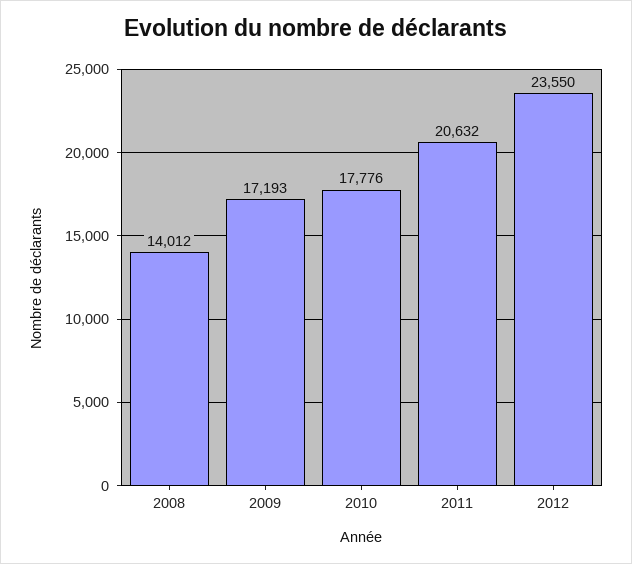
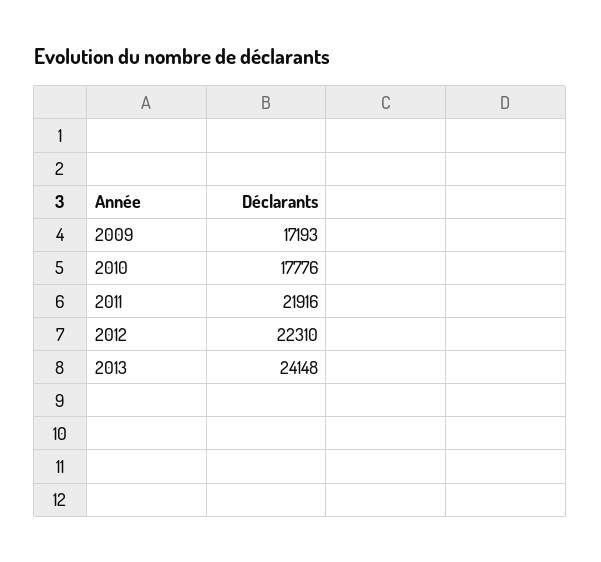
2008: 14012 -> none
2011: 20632 -> 21916
2012: 23550 -> 22310
2013: none -> 24148

